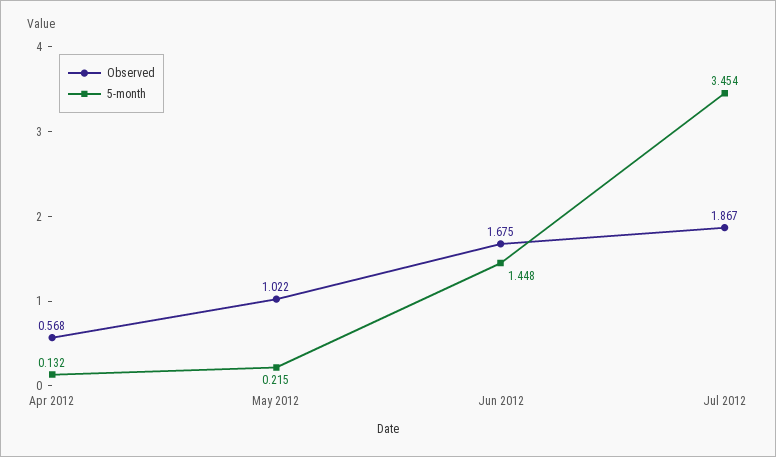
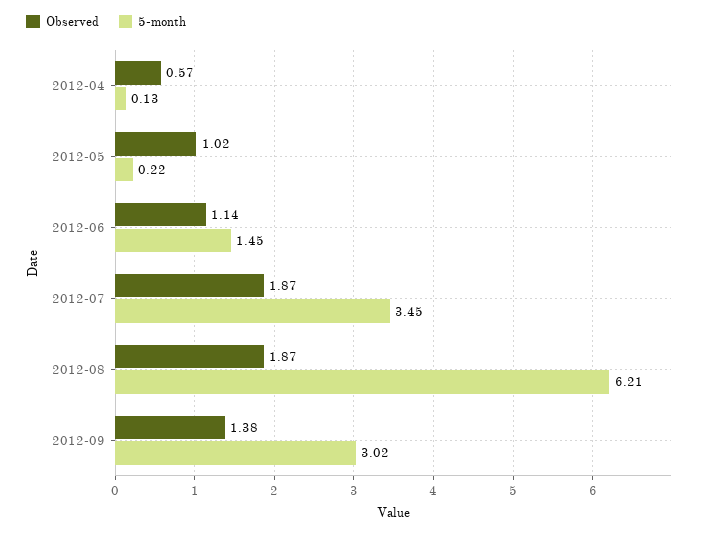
Observed, Jun 2012: 1.675 -> 1.14
Observed, 2012-08: none -> 1.87
5-month, 2012-08: none -> 6.21
Observed, 2012-09: none -> 1.38
5-month, 2012-09: none -> 3.02

